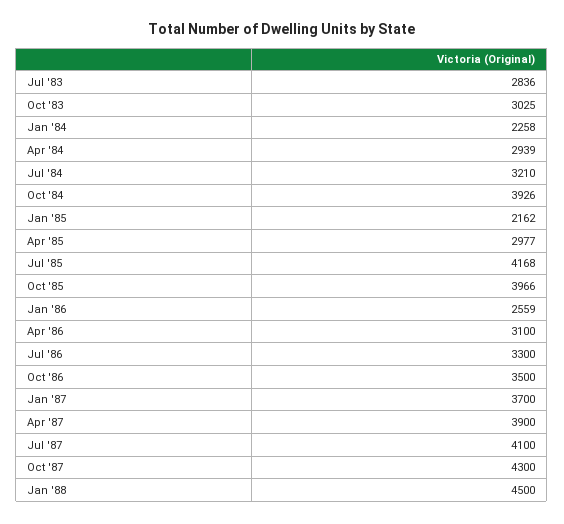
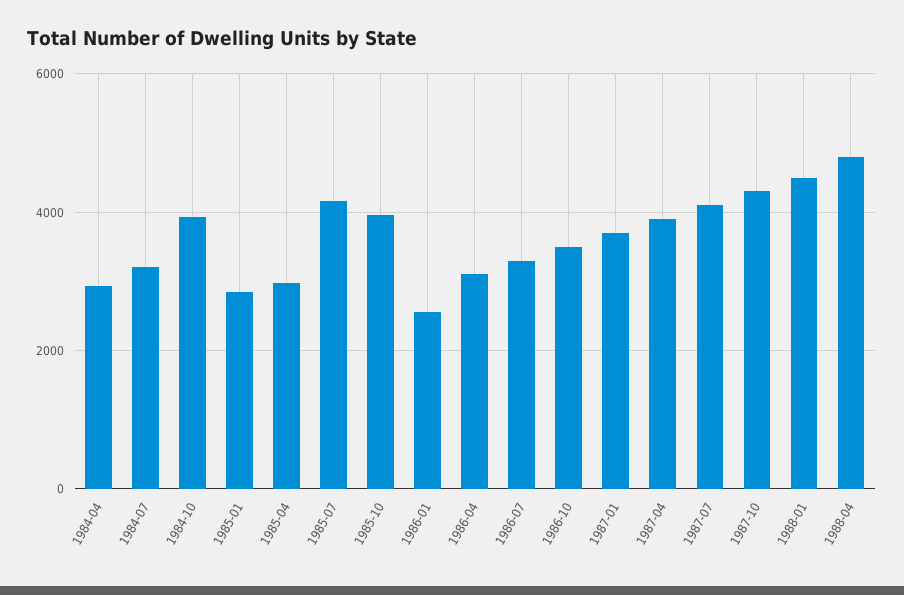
Jul '83: 2836 -> none
Oct '83: 3025 -> none
Jan '84: 2258 -> none
Jan '85: 2162 -> 2800
1988-04: none -> 4800

